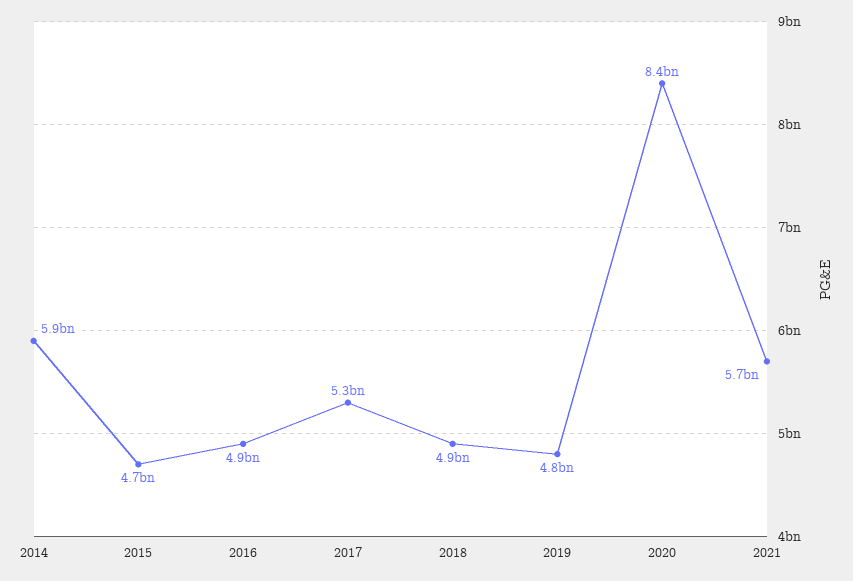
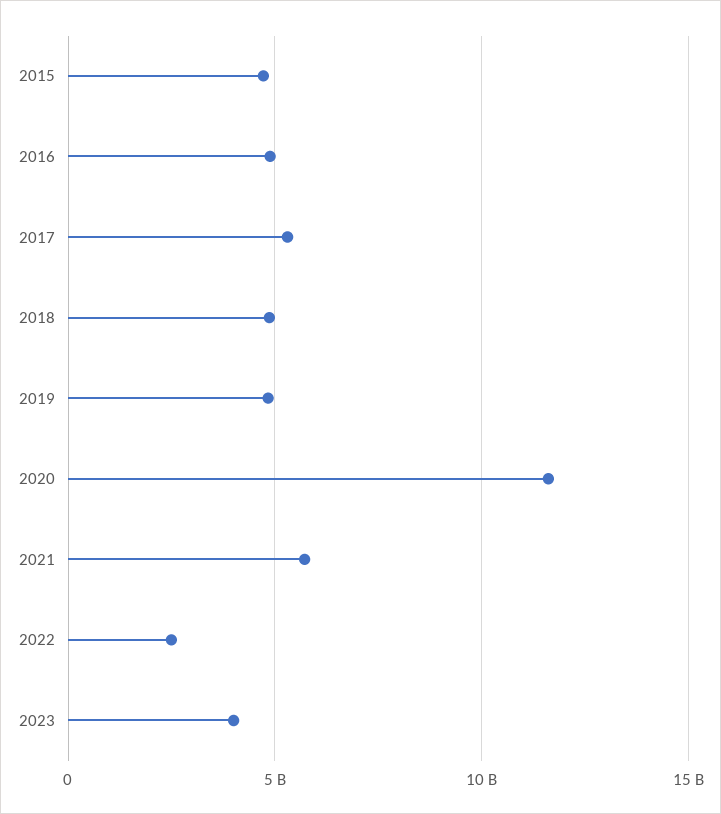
2014: 5900000000 -> none
2020: 8400000000 -> 11500000000
2022: none -> 2500000000
2023: none -> 4000000000

